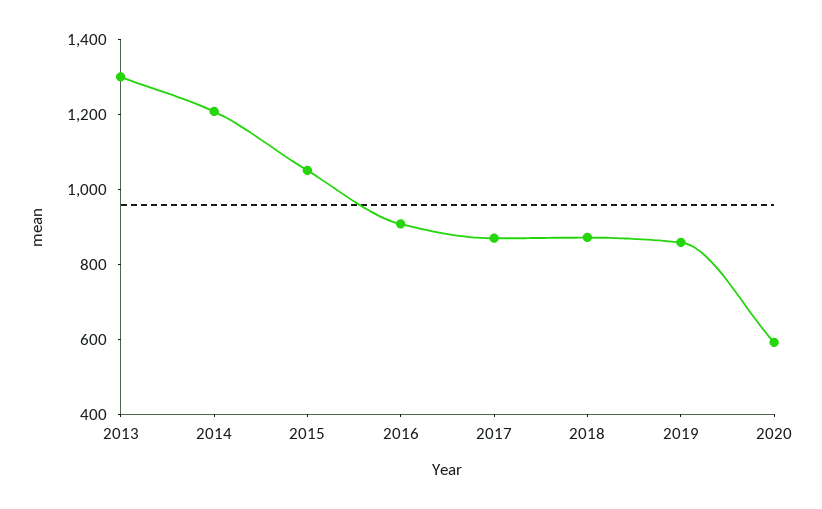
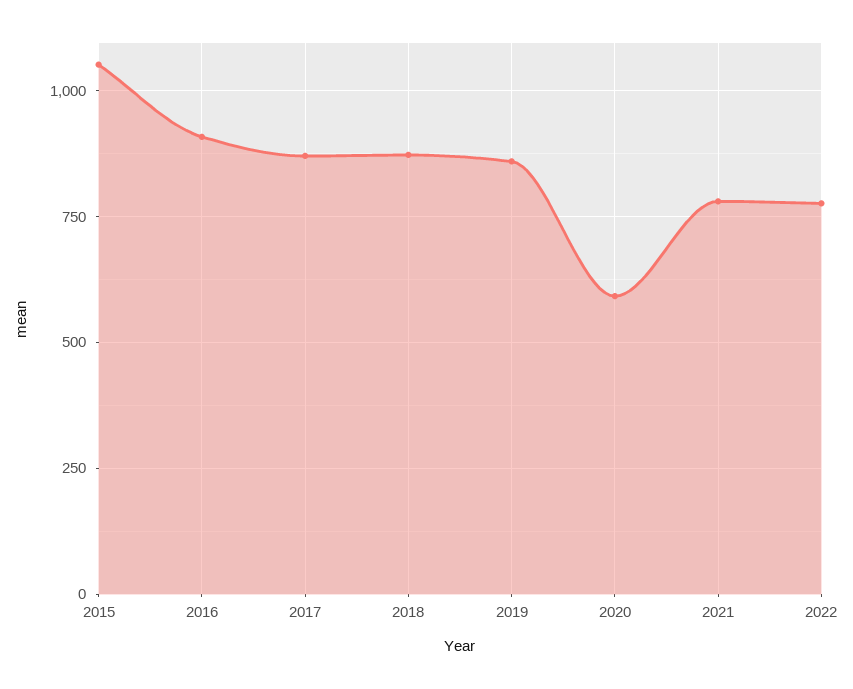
2013: 1300 -> none
2014: 1200 -> none
2021: none -> 775
2022: none -> 775

